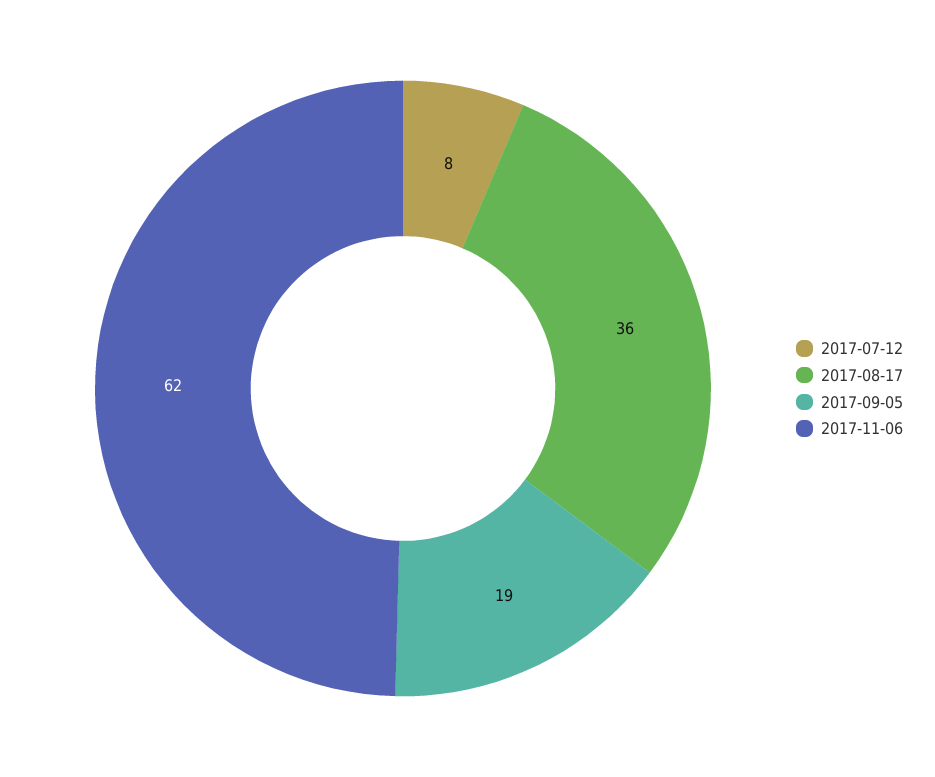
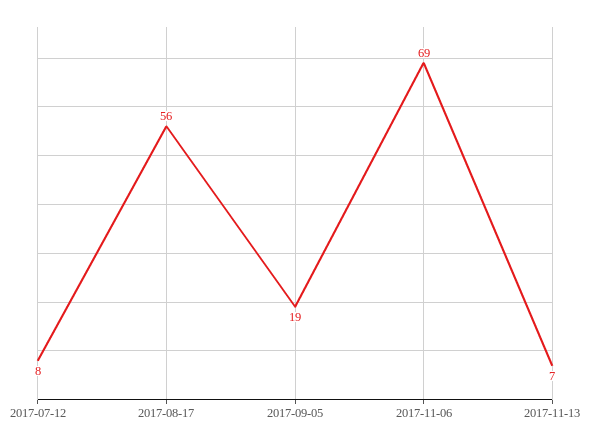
2017-08-17: 36 -> 56
2017-11-06: 62 -> 69
2017-11-13: none -> 7

